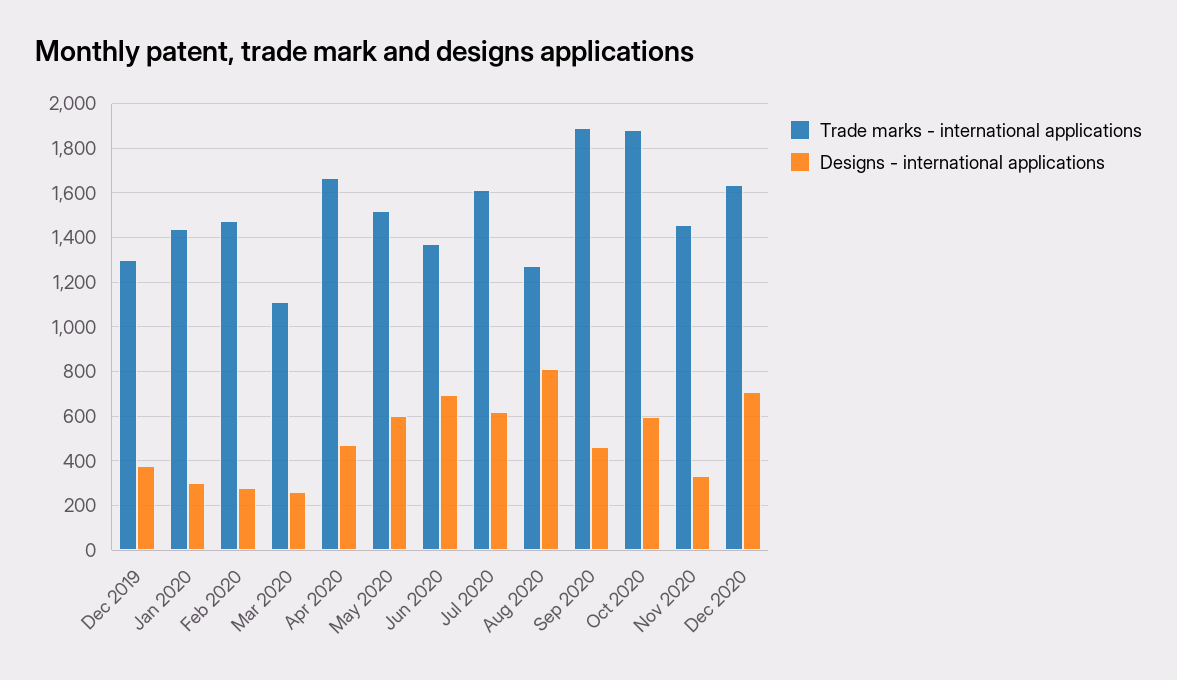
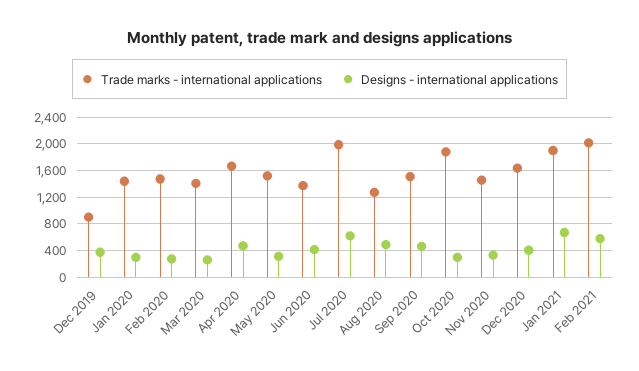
Trade marks - international applications, Dec 2019: 1300 -> 900
Trade marks - international applications, Mar 2020: 1100 -> 1400
Designs - international applications, May 2020: 600 -> 300
Designs - international applications, Jun 2020: 700 -> 400
Trade marks - international applications, Jul 2020: 1600 -> 2000
Designs - international applications, Aug 2020: 800 -> 500
Trade marks - international applications, Sep 2020: 1900 -> 1500
Designs - international applications, Oct 2020: 600 -> 300
Designs - international applications, Dec 2020: 700 -> 400
Trade marks - international applications, Jan 2021: none -> 1900
Designs - international applications, Jan 2021: none -> 700
Trade marks - international applications, Feb 2021: none -> 2000
Designs - international applications, Feb 2021: none -> 600

